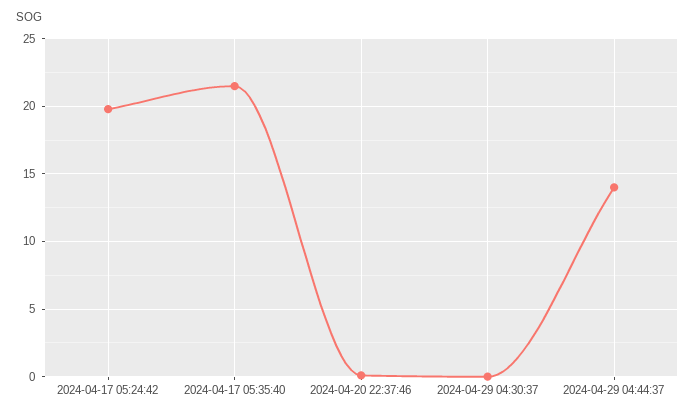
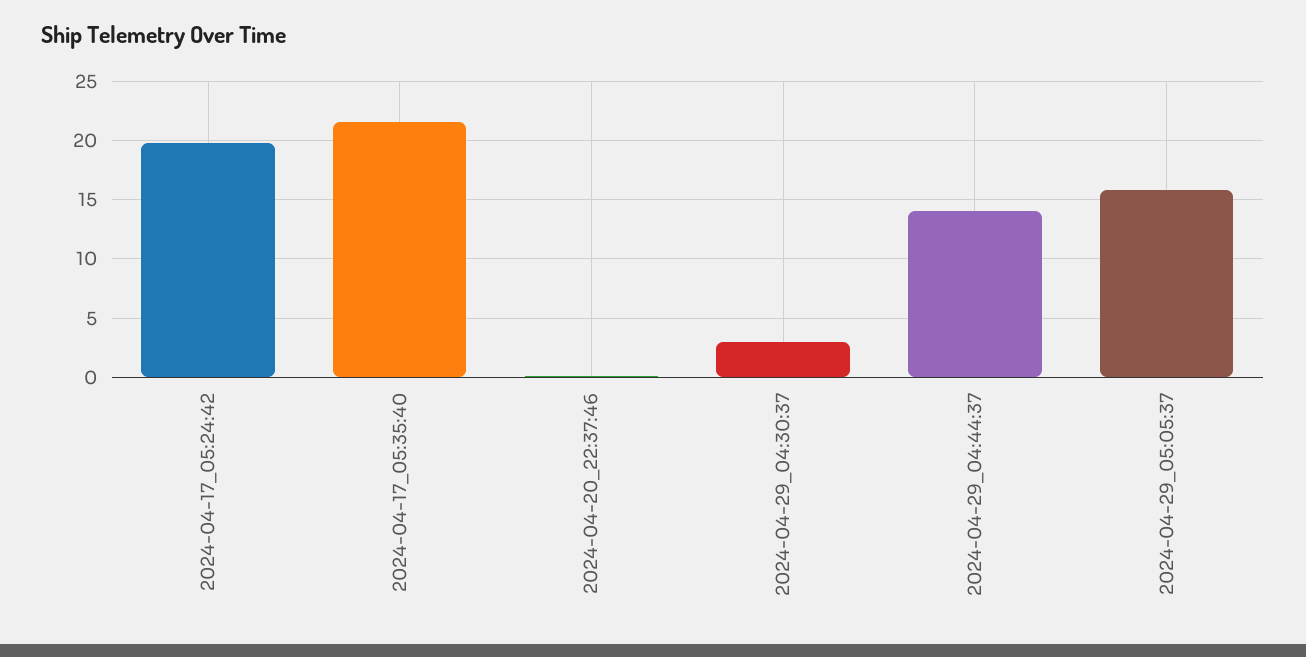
2024-04-29 04:30:37: 0 -> 3
2024-04-29_05:05:37: none -> 16

